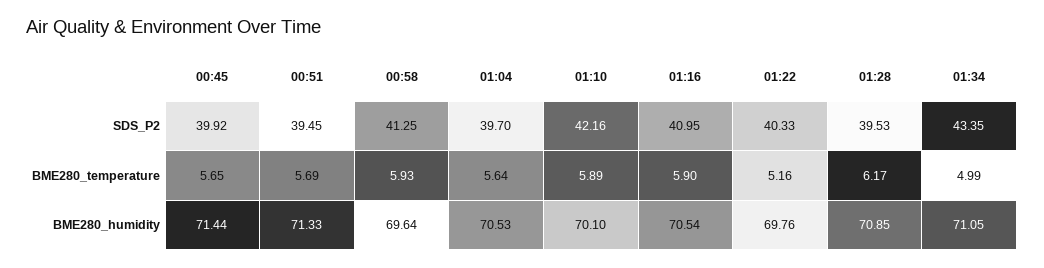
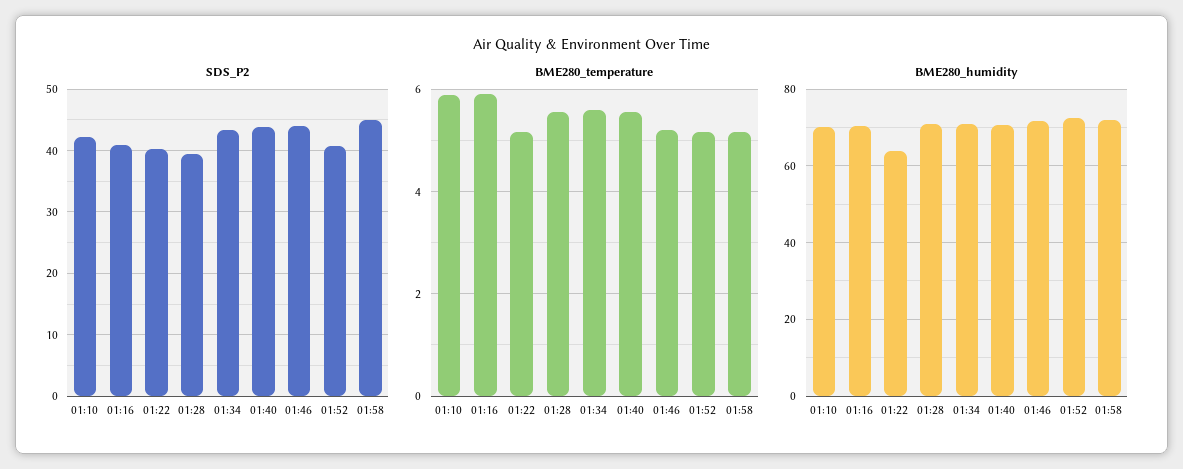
SDS_P2, 00:45: 39.92 -> none
SDS_P2, 00:51: 39.45 -> none
SDS_P2, 00:58: 41.25 -> none
SDS_P2, 01:04: 39.7 -> none
BME280_temperature, 00:45: 5.65 -> none
BME280_temperature, 00:51: 5.69 -> none
BME280_temperature, 00:58: 5.93 -> none
BME280_temperature, 01:04: 5.64 -> none
BME280_temperature, 01:28: 6.17 -> 5.6
BME280_temperature, 01:34: 4.99 -> 5.6
BME280_humidity, 00:45: 71.44 -> none
BME280_humidity, 00:51: 71.33 -> none
BME280_humidity, 00:58: 69.64 -> none
BME280_humidity, 01:04: 70.53 -> none
BME280_humidity, 01:22: 69.76 -> 64
SDS_P2, 01:40: none -> 44
SDS_P2, 01:46: none -> 44
SDS_P2, 01:52: none -> 41
SDS_P2, 01:58: none -> 45
BME280_temperature, 01:40: none -> 5.6
BME280_temperature, 01:46: none -> 5.2
BME280_temperature, 01:52: none -> 5.2
BME280_temperature, 01:58: none -> 5.2
BME280_humidity, 01:40: none -> 70
BME280_humidity, 01:46: none -> 72
BME280_humidity, 01:52: none -> 72
BME280_humidity, 01:58: none -> 72

